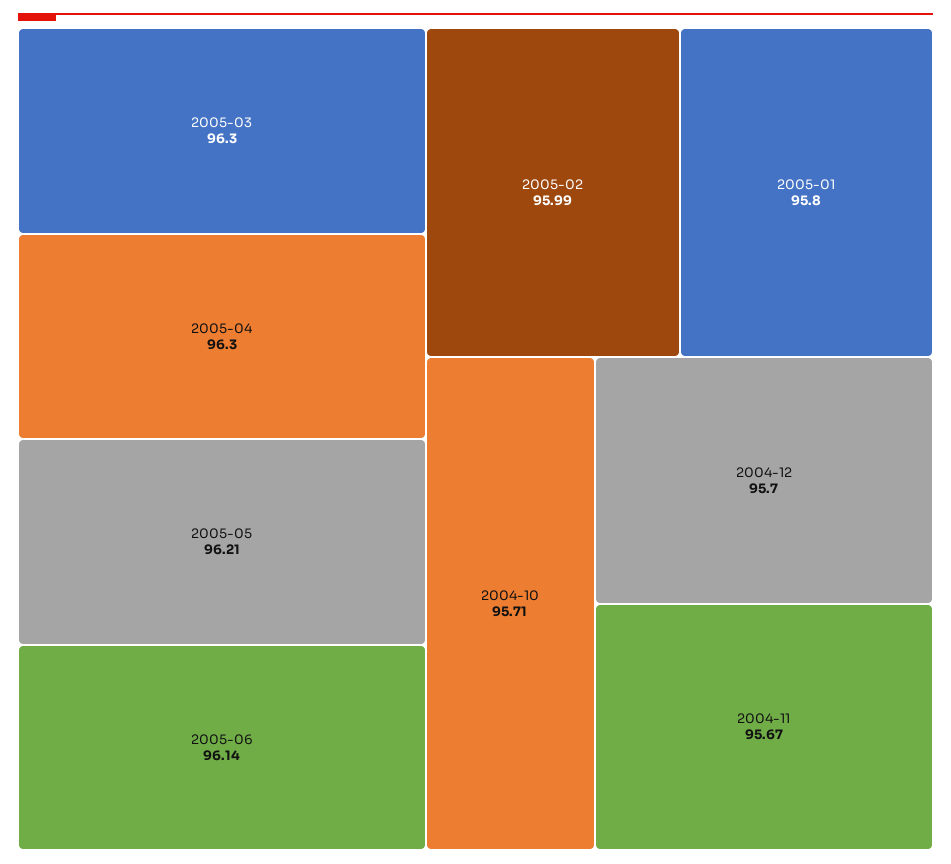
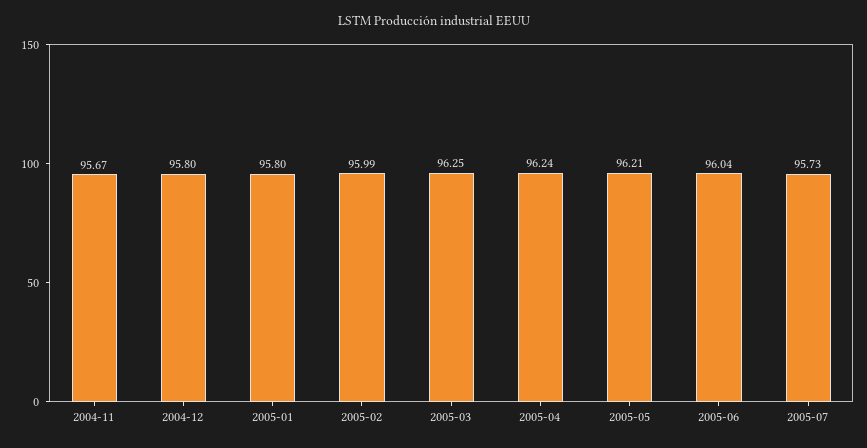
2005-03: 96.3 -> 96.25
2005-04: 96.3 -> 96.24
2005-06: 96.14 -> 96.04
2004-10: 95.71 -> none
2004-12: 95.7 -> 95.8
2005-07: none -> 95.73

